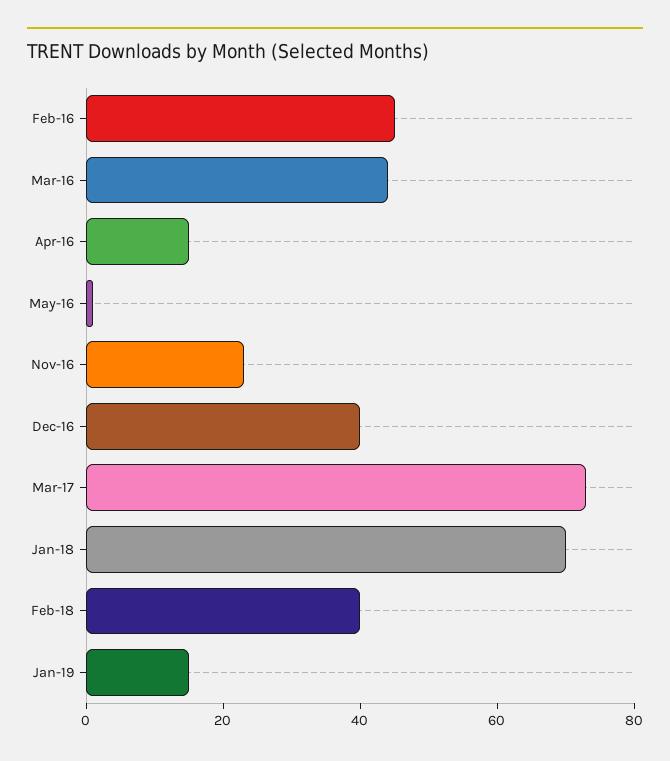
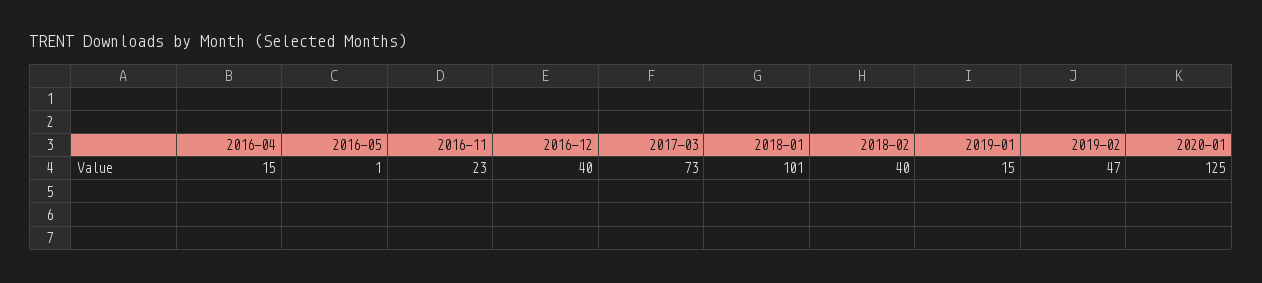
Feb-16: 45 -> none
Mar-16: 45 -> none
Jan-18: 70 -> 101
2019-02: none -> 47
2020-01: none -> 125

